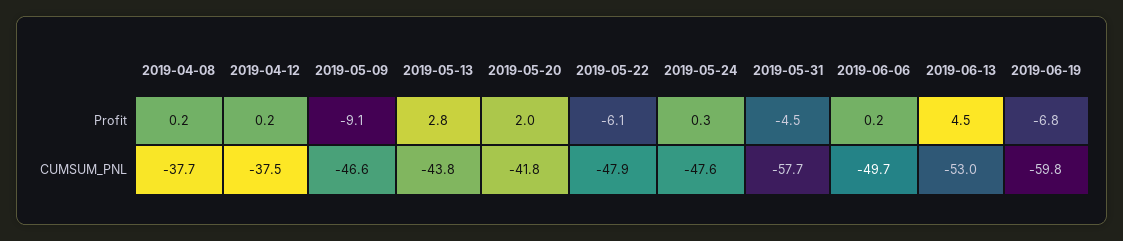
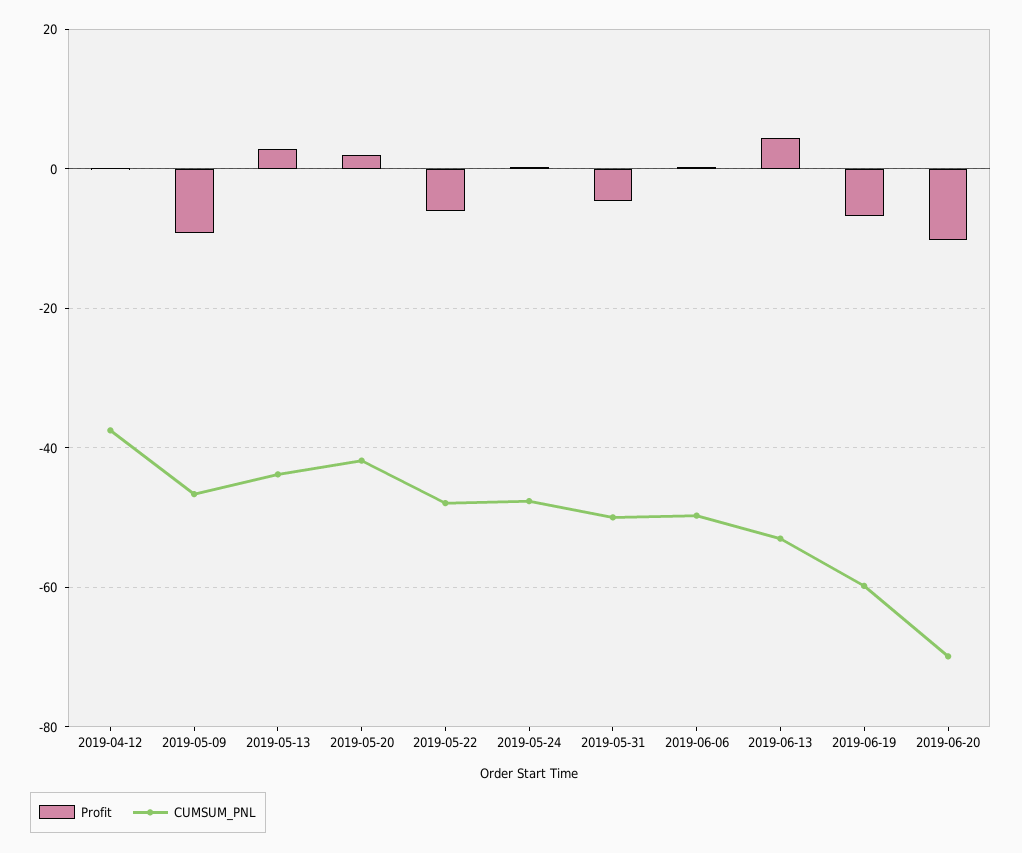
Profit, 2019-04-08: 0.2 -> none
CUMSUM_PNL, 2019-04-08: -37.7 -> none
CUMSUM_PNL, 2019-05-31: -57.7 -> -50
Profit, 2019-06-20: none -> -10
CUMSUM_PNL, 2019-06-20: none -> -70

